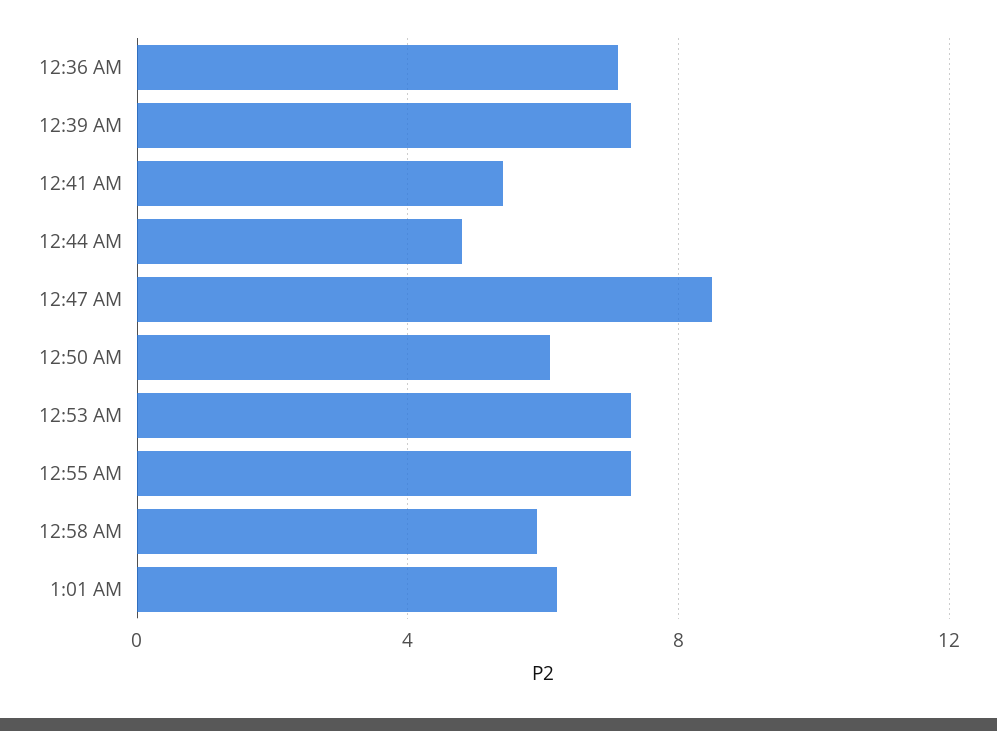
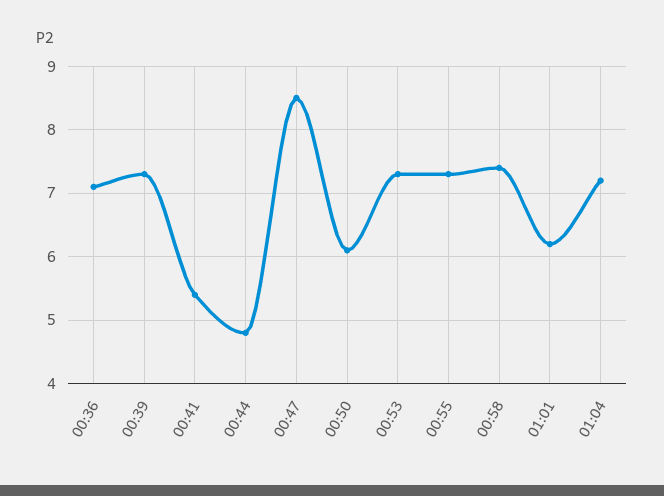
12:58 AM: 6 -> 7.4
01:04: none -> 7.2

